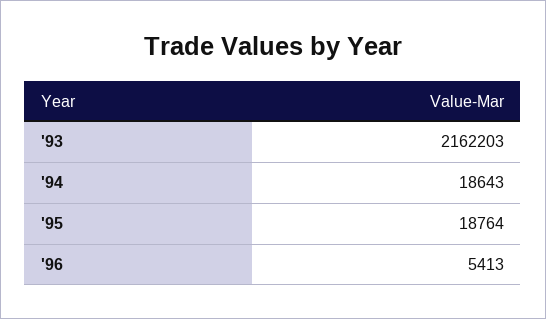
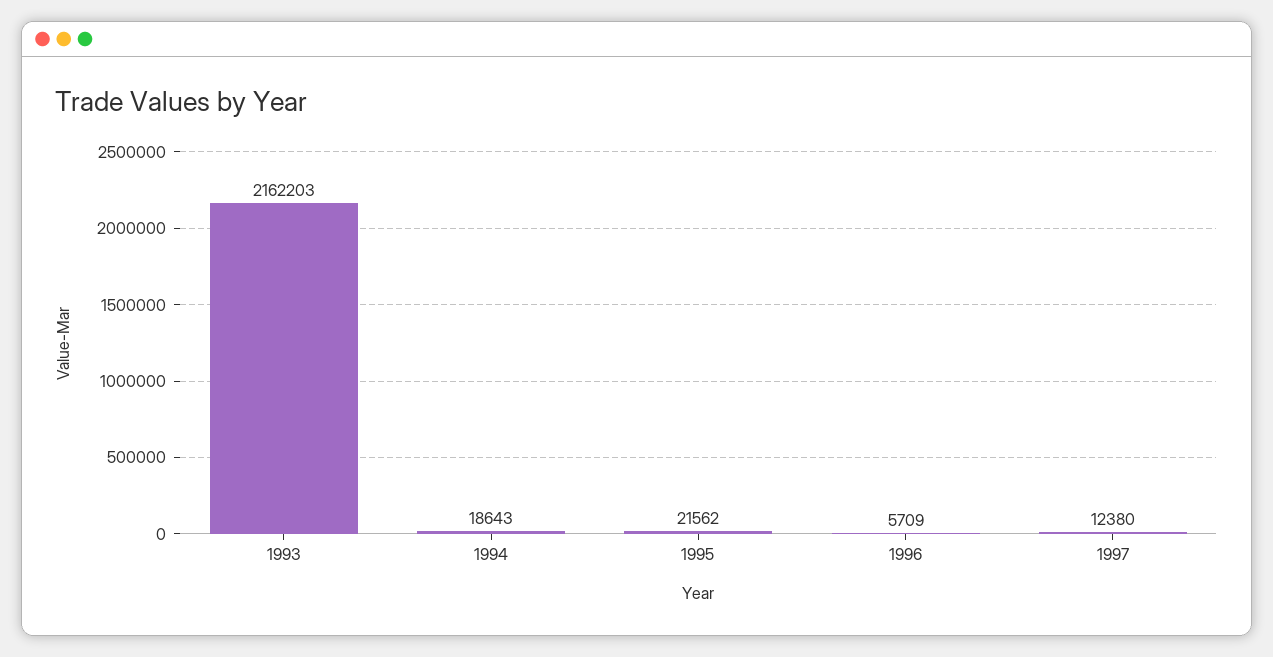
'95: 18764 -> 21562
'96: 5413 -> 5709
1997: none -> 12380

